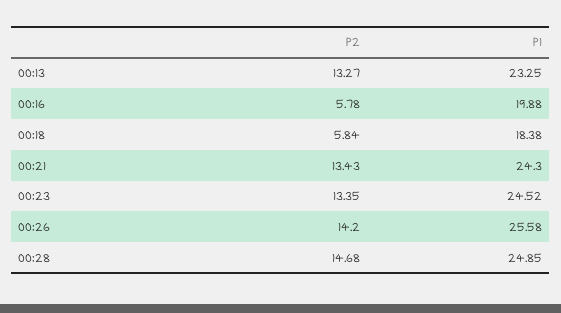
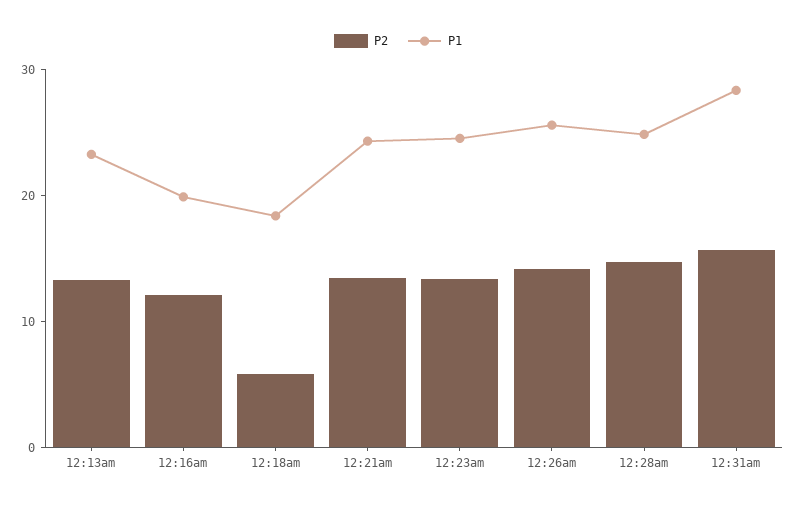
P2, 00:16: 5.78 -> 12
P2, 12:31am: none -> 16
P1, 12:31am: none -> 28

